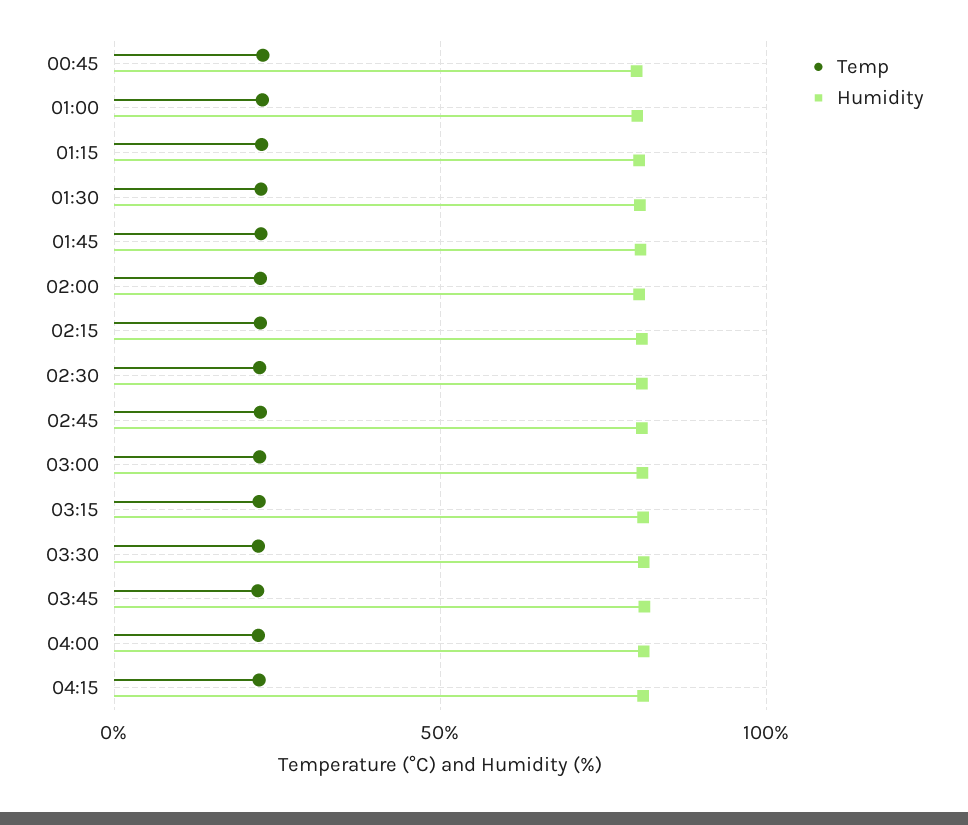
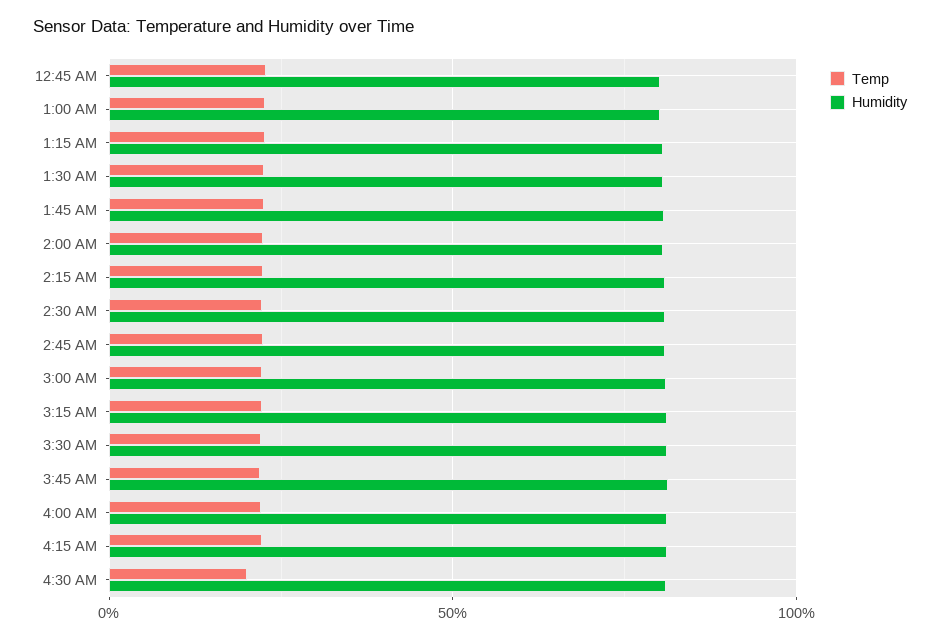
Temp, 4:30 AM: none -> 20
Humidity, 4:30 AM: none -> 80

